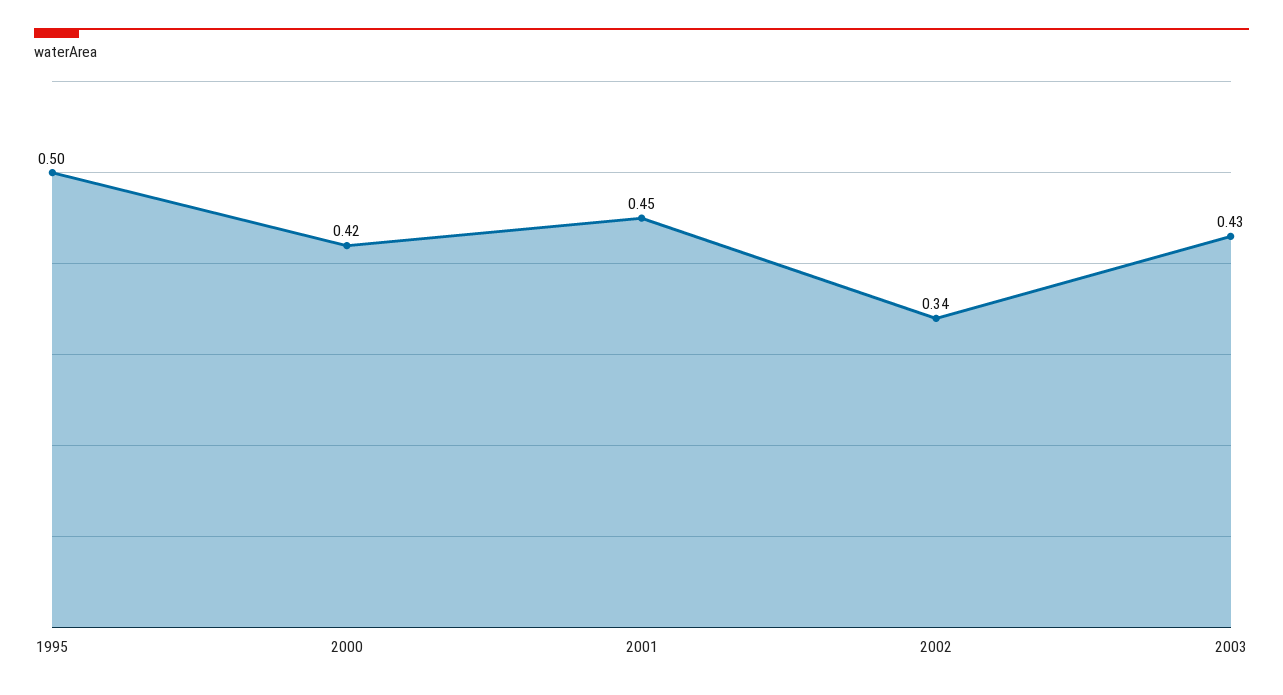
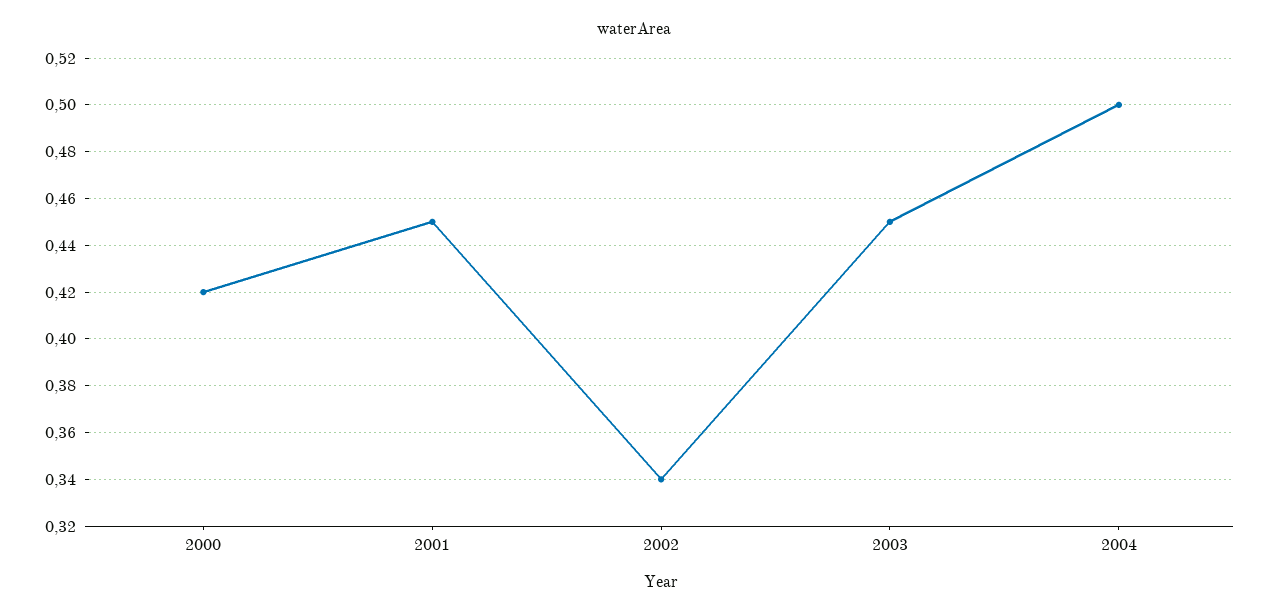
1995: 0.5 -> none
2003: 0.43 -> 0.45
2004: none -> 0.5

